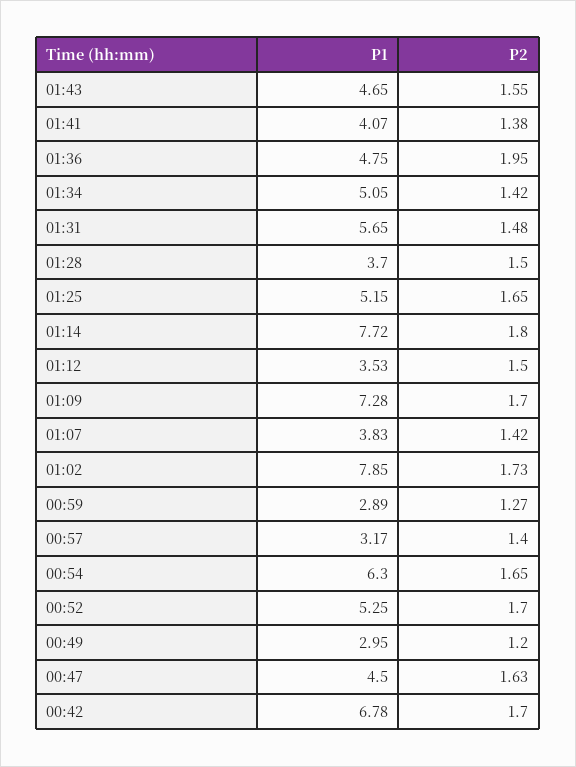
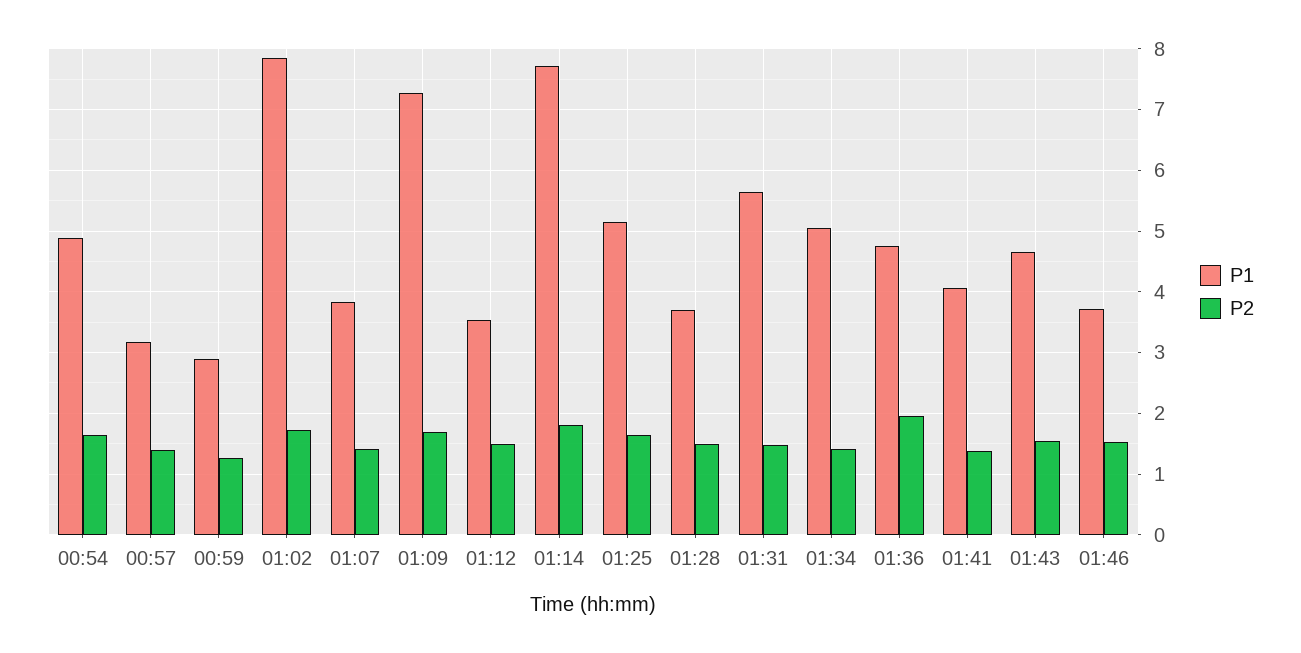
P1, 00:54: 6.3 -> 4.9
P1, 00:52: 5.25 -> none
P2, 00:52: 1.7 -> none
P1, 00:49: 2.95 -> none
P2, 00:49: 1.2 -> none
P1, 00:47: 4.5 -> none
P2, 00:47: 1.63 -> none
P1, 00:42: 6.78 -> none
P2, 00:42: 1.7 -> none
P1, 01:46: none -> 3.7
P2, 01:46: none -> 1.5

